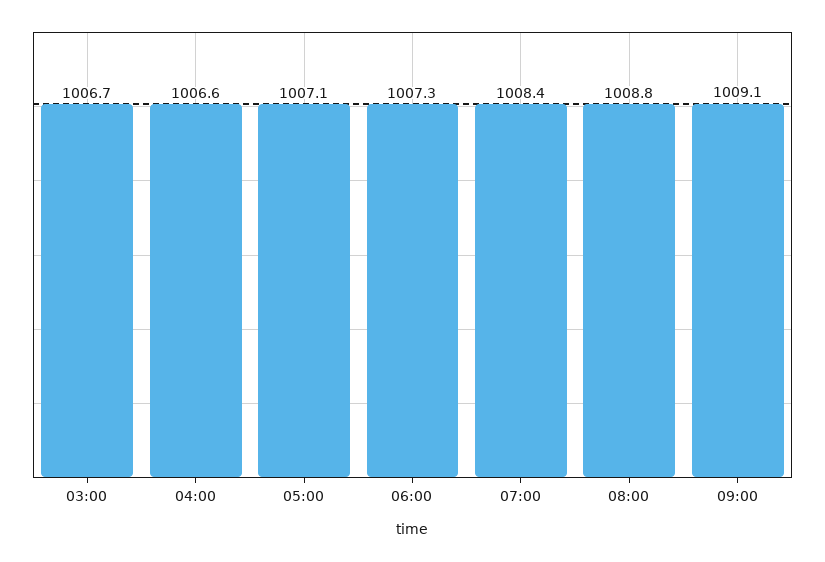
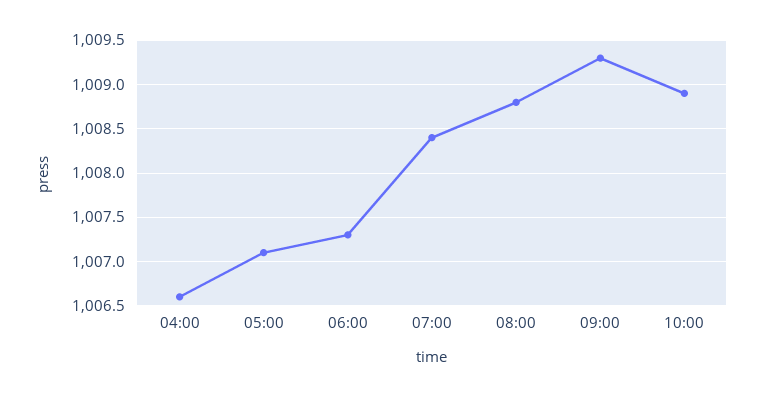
03:00: 1006.7 -> none
09:00: 1009.1 -> 1009.3
10:00: none -> 1008.9

